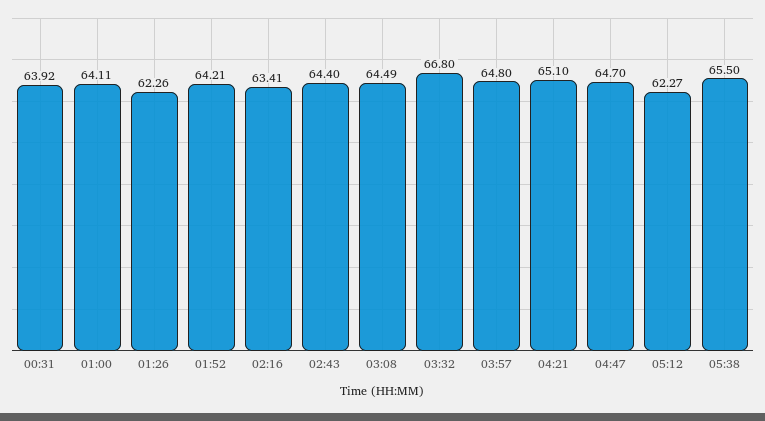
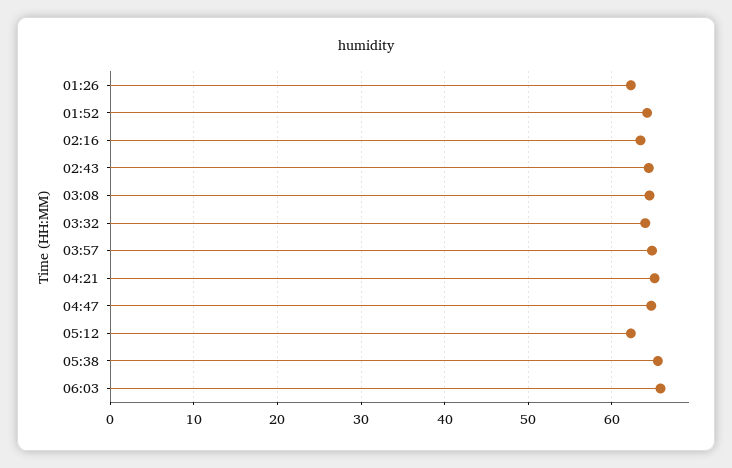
00:31: 63.92 -> none
01:00: 64.11 -> none
03:32: 66.8 -> 64
06:03: none -> 66

